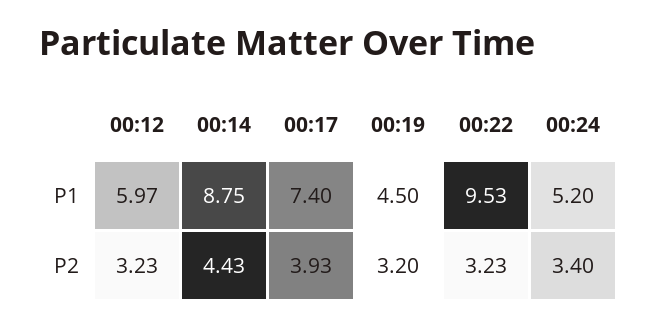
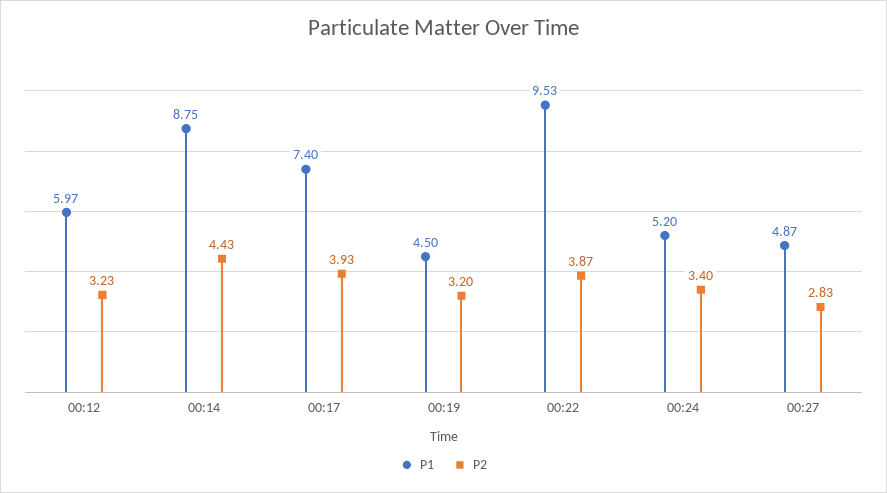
P2, 00:22: 3.23 -> 3.87
P1, 00:27: none -> 4.87
P2, 00:27: none -> 2.83

